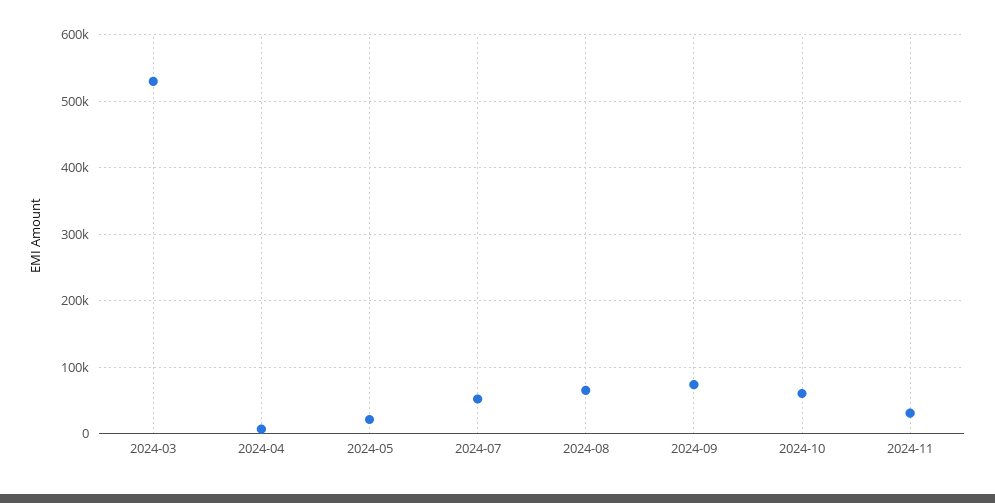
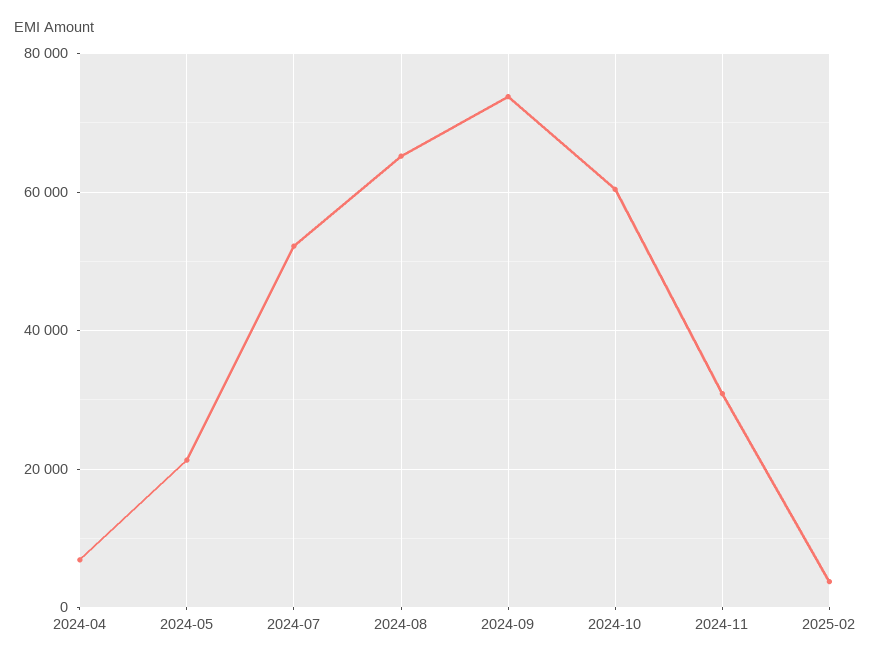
2024-03: 530000 -> none
2025-02: none -> 4000

